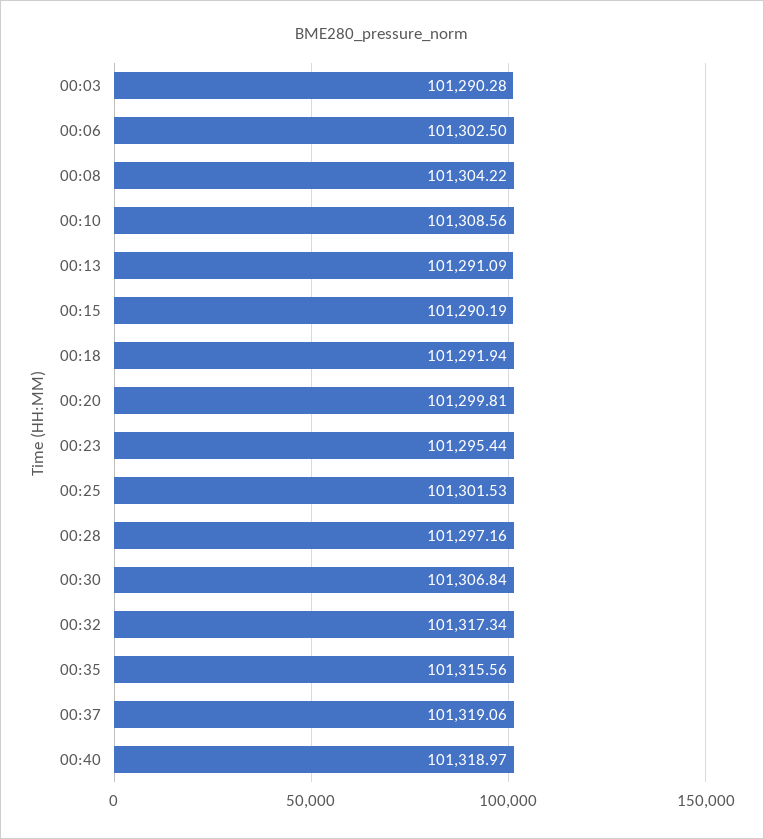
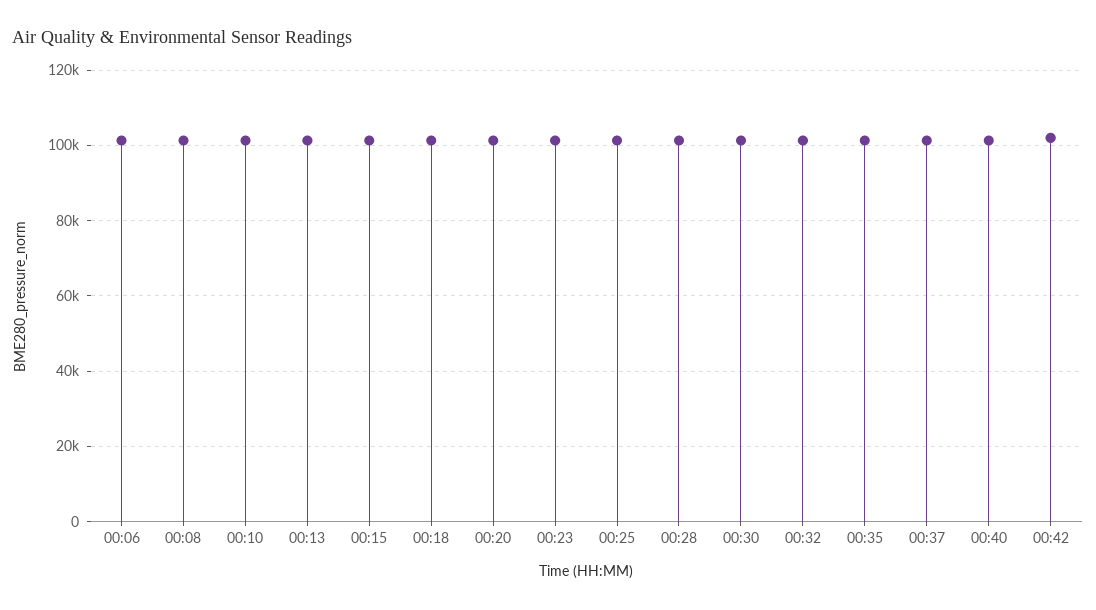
00:03: 101290.28 -> none
00:42: none -> 102000

